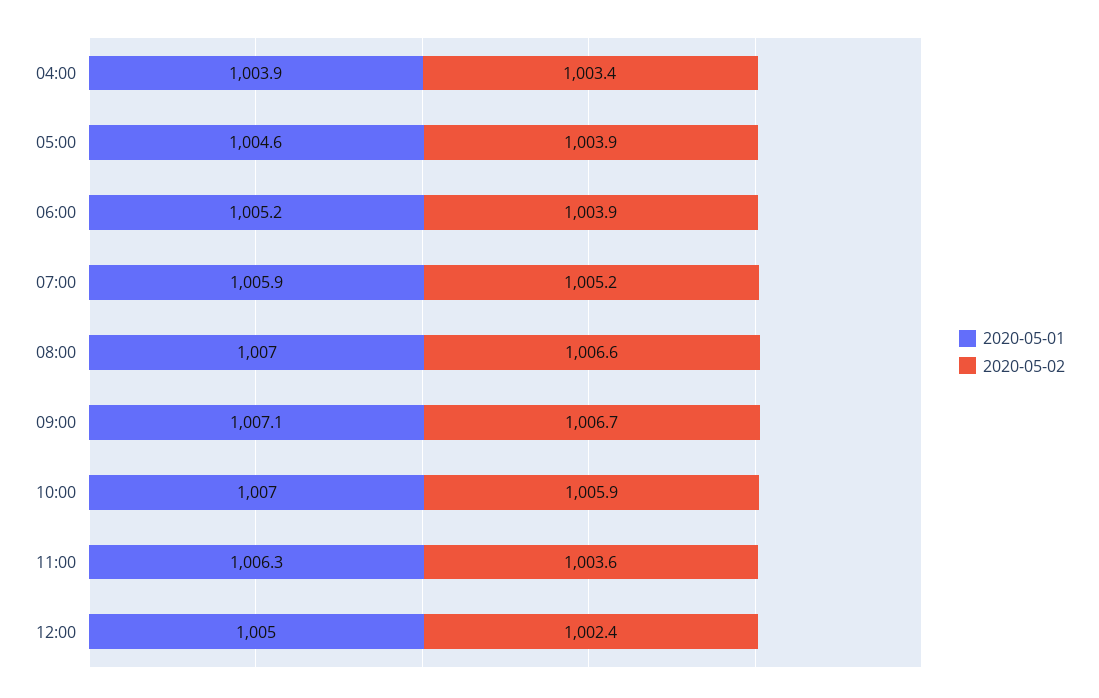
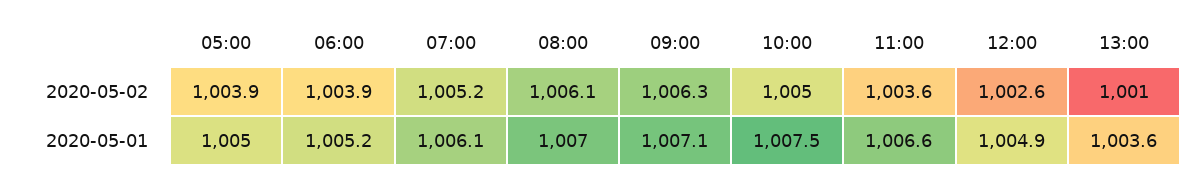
2020-05-01, 04:00: 1003.9 -> none
2020-05-02, 04:00: 1003.4 -> none
2020-05-01, 05:00: 1004.6 -> 1005
2020-05-01, 07:00: 1005.9 -> 1006.1
2020-05-02, 08:00: 1006.6 -> 1006.1
2020-05-02, 09:00: 1006.7 -> 1006.3
2020-05-01, 10:00: 1007 -> 1007.5
2020-05-02, 10:00: 1005.9 -> 1005
2020-05-01, 11:00: 1006.3 -> 1006.6
2020-05-01, 12:00: 1005 -> 1004.9
2020-05-02, 12:00: 1002.4 -> 1002.6
2020-05-02, 13:00: none -> 1001
2020-05-01, 13:00: none -> 1003.6

